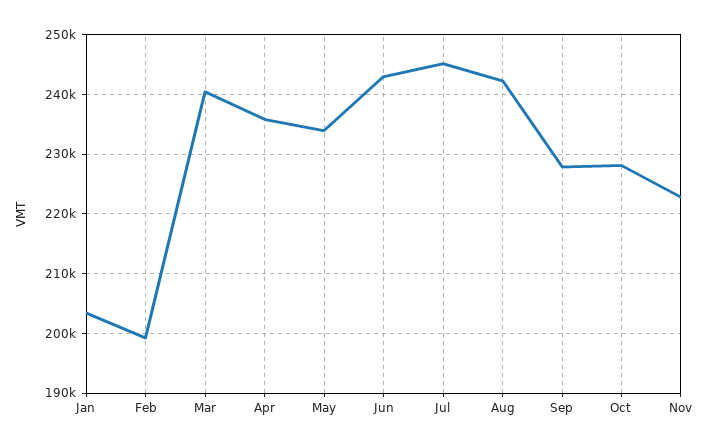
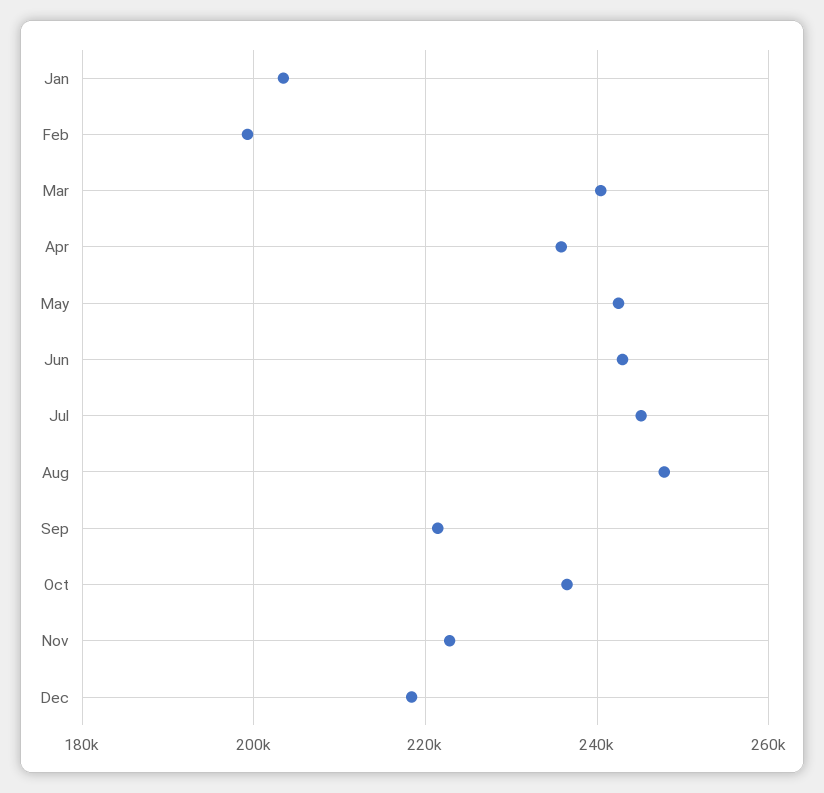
May: 234000 -> 242000
Aug: 242000 -> 248000
Sep: 228000 -> 222000
Oct: 228000 -> 236000
Dec: none -> 218000

